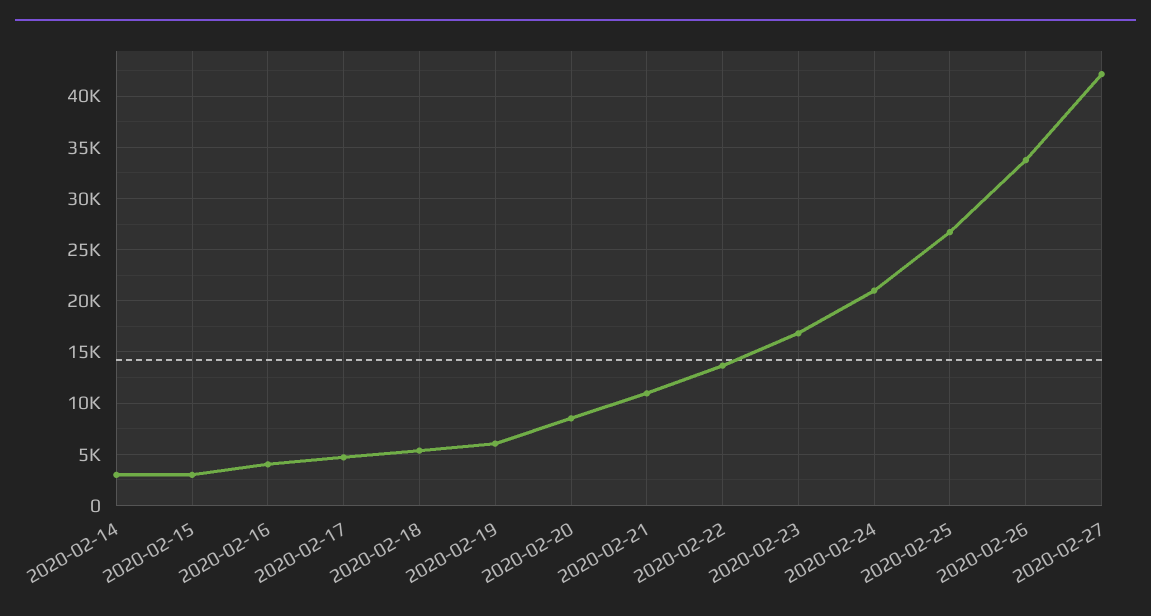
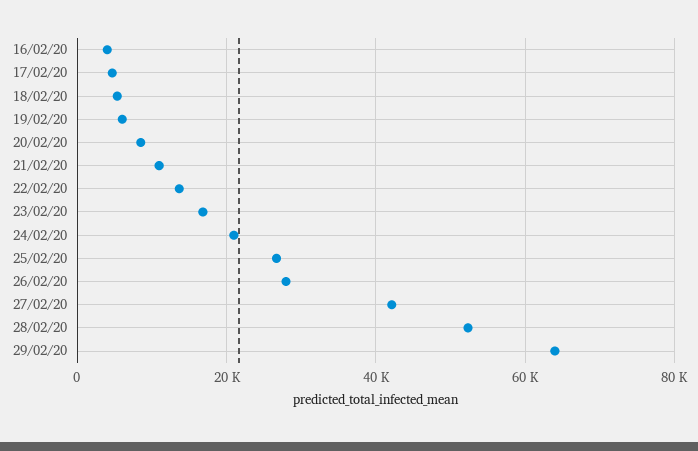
2020-02-14: 3000 -> none
2020-02-15: 3000 -> none
2020-02-26: 34000 -> 28000
28/02/20: none -> 52000
29/02/20: none -> 64000

